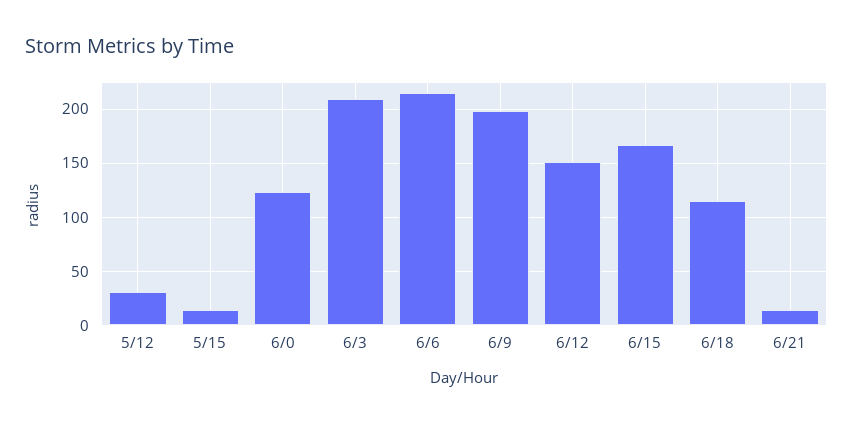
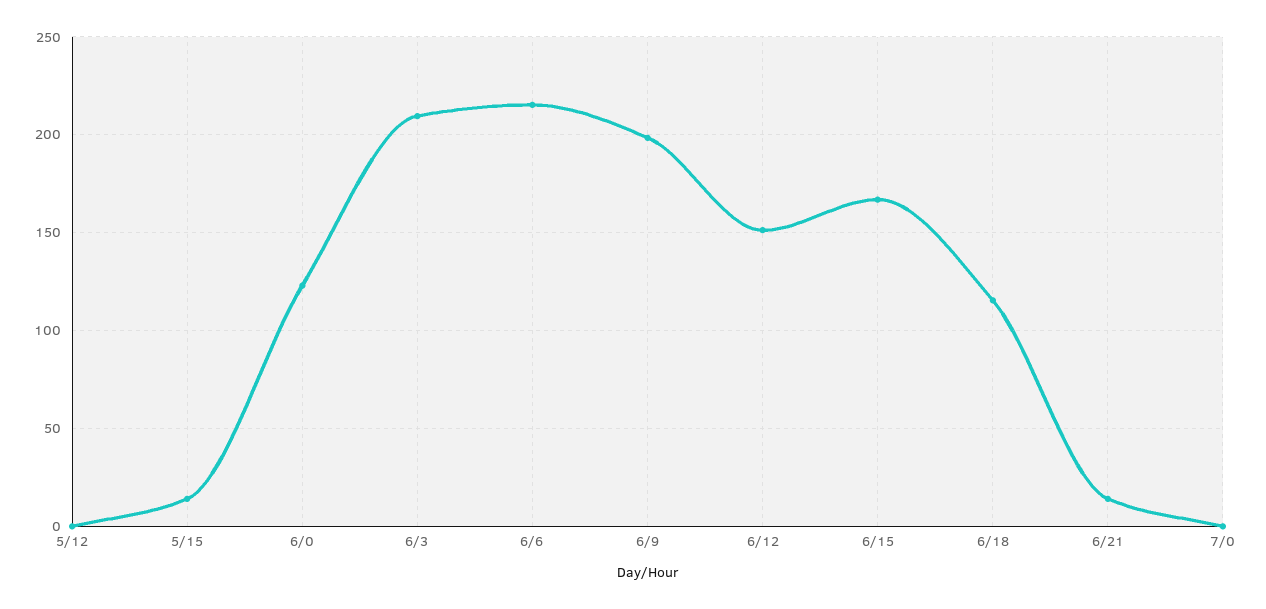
5/12: 30 -> 0
7/0: none -> 0

